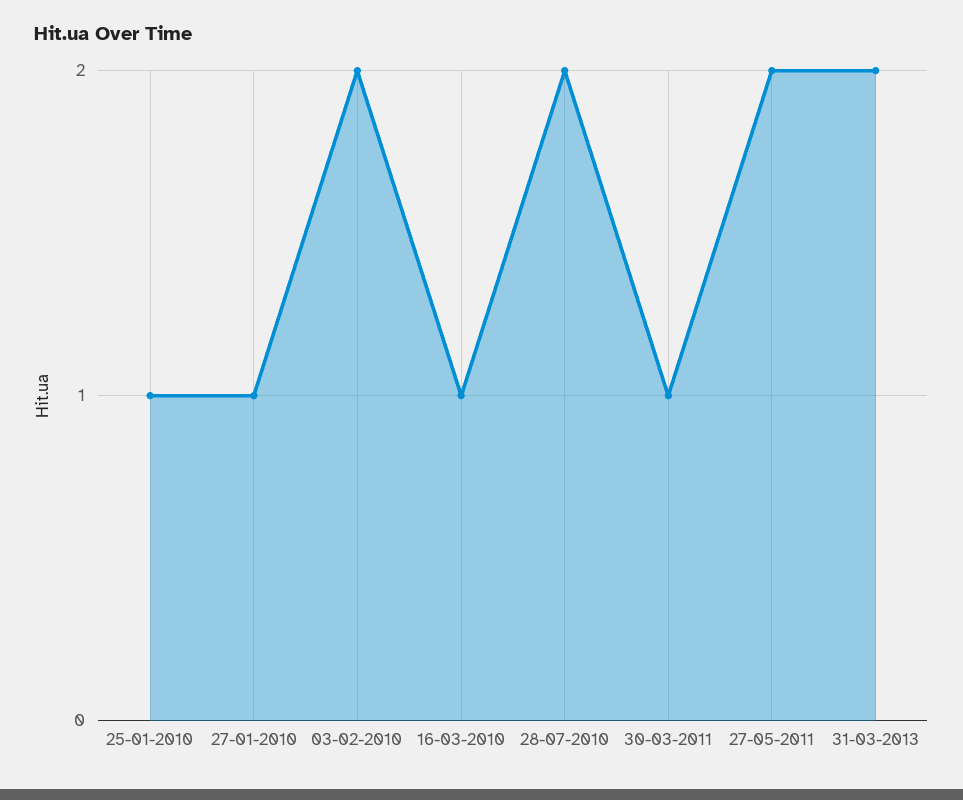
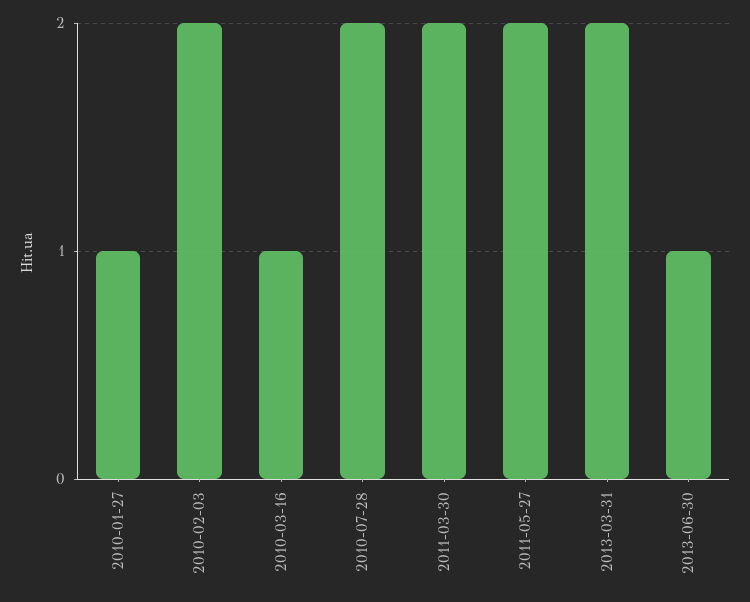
25-01-2010: 1 -> none
30-03-2011: 1 -> 2
2013-06-30: none -> 1

